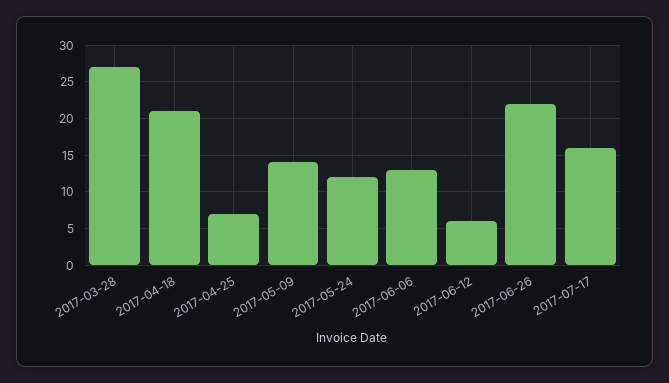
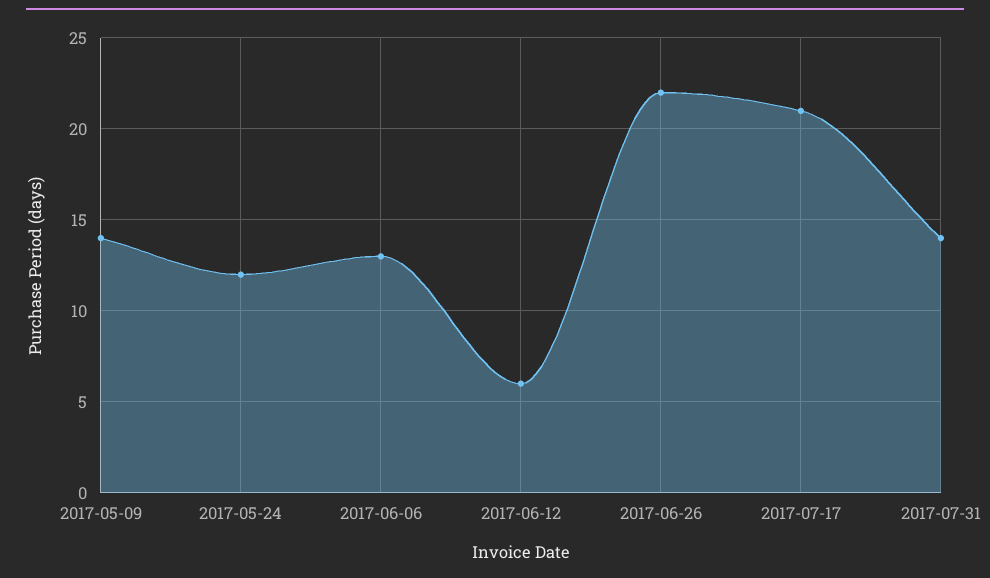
2017-03-28: 27 -> none
2017-04-18: 21 -> none
2017-04-25: 7 -> none
2017-07-17: 16 -> 21
2017-07-31: none -> 14

